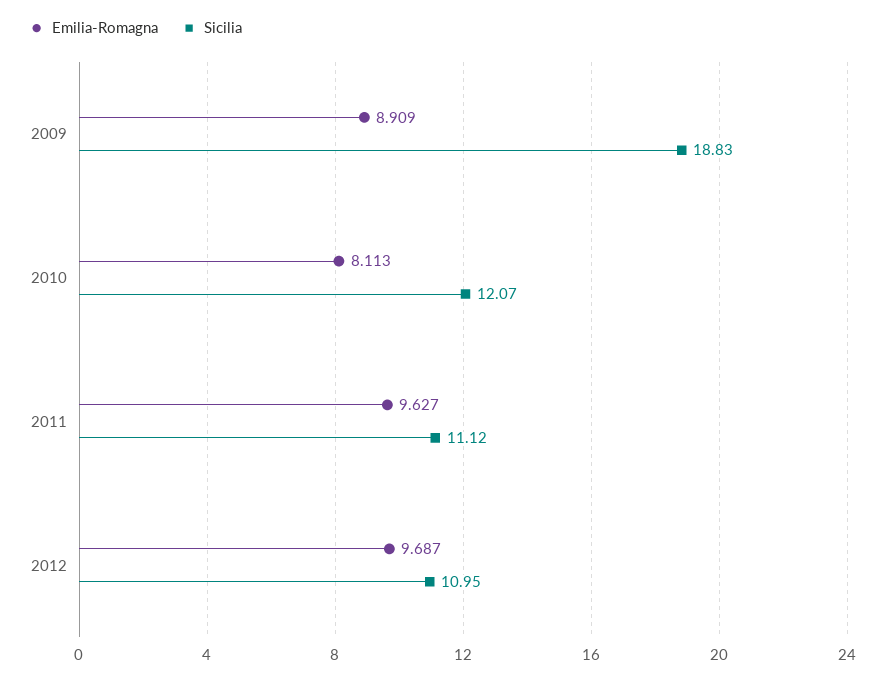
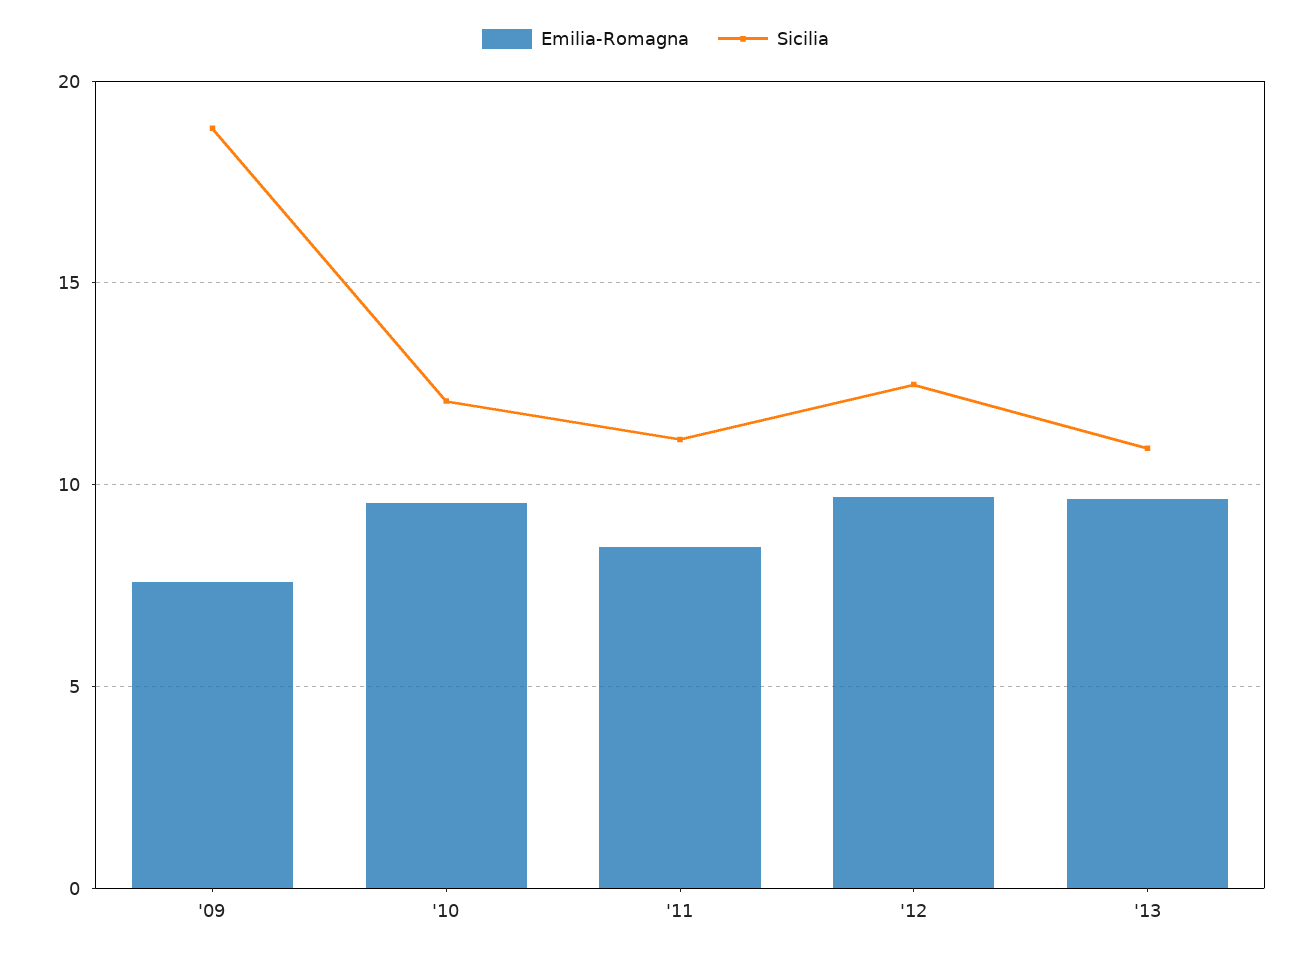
Emilia-Romagna, 2009: 8.909 -> 7.5
Emilia-Romagna, 2010: 8.113 -> 9.5
Emilia-Romagna, 2011: 9.627 -> 8.5
Sicilia, 2012: 10.95 -> 12.5
Emilia-Romagna, '13: none -> 9.5
Sicilia, '13: none -> 11

